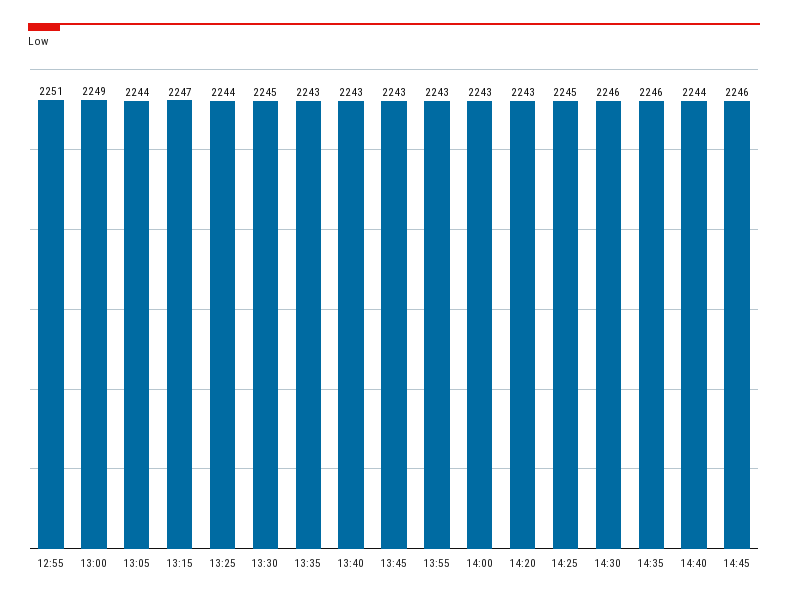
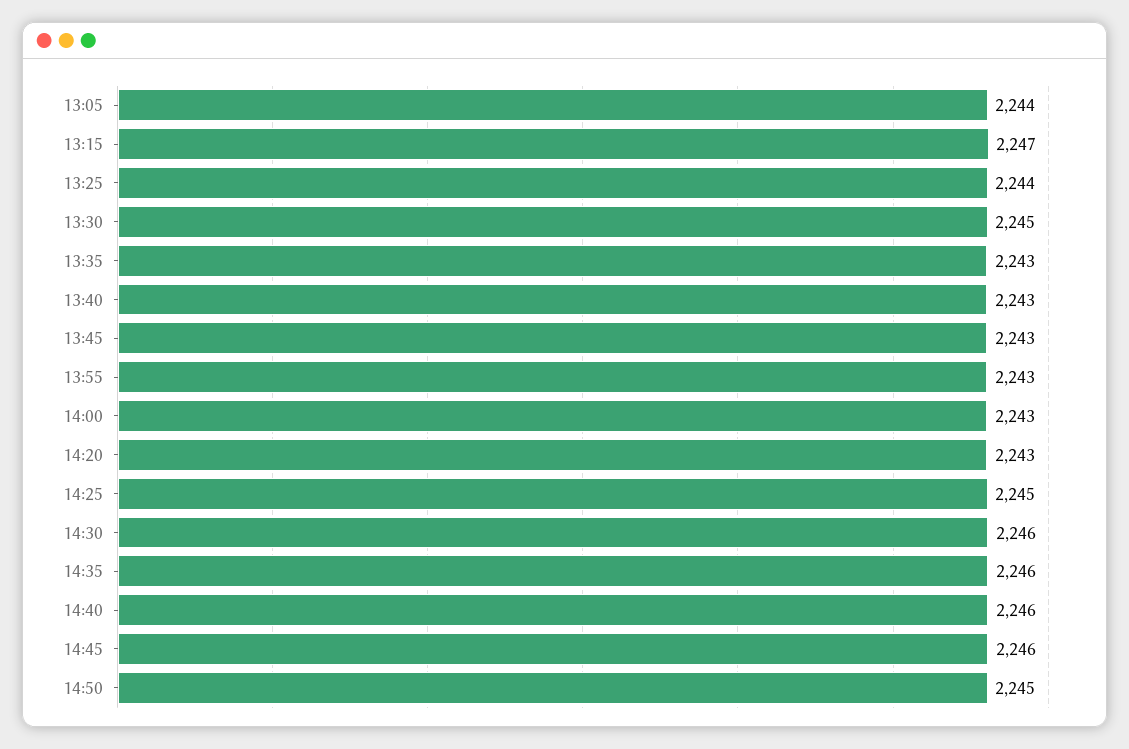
12:55: 2251 -> none
13:00: 2249 -> none
14:40: 2244 -> 2246
14:50: none -> 2245

